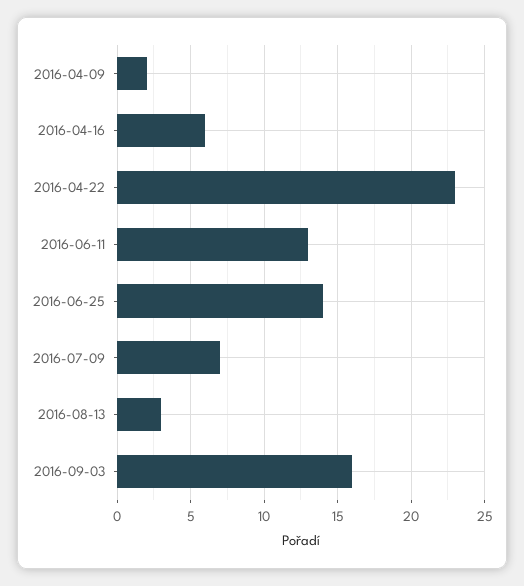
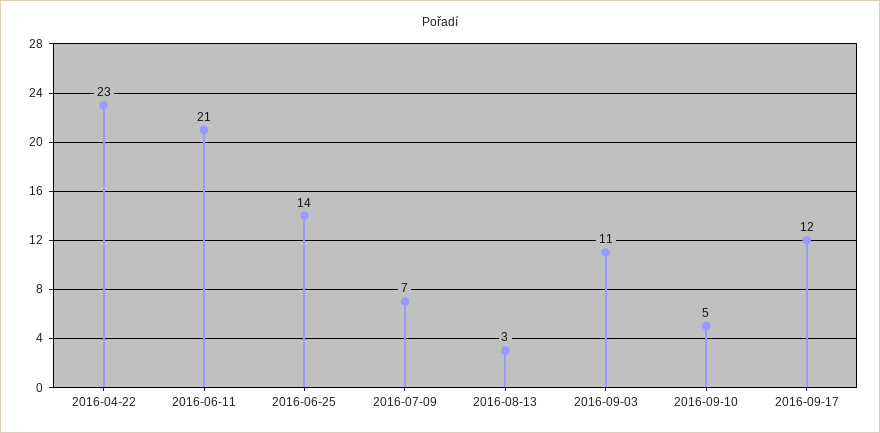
2016-04-09: 2 -> none
2016-04-16: 6 -> none
2016-06-11: 13 -> 21
2016-09-03: 16 -> 11
2016-09-10: none -> 5
2016-09-17: none -> 12

